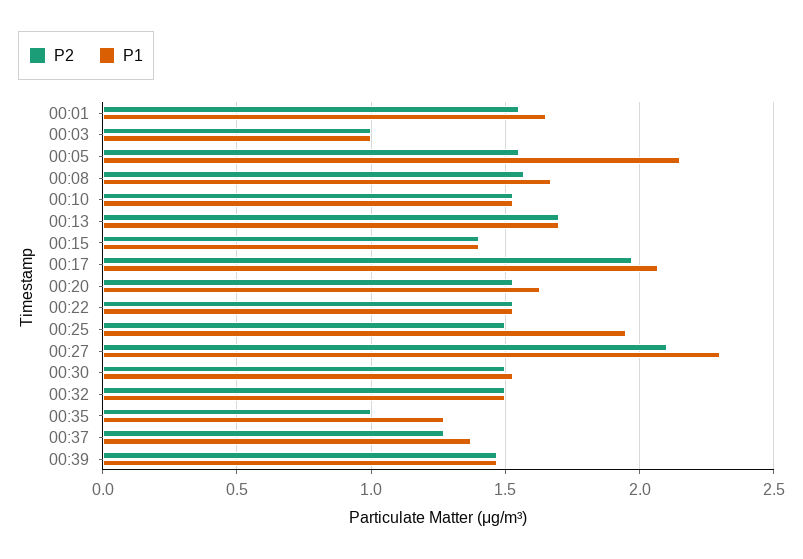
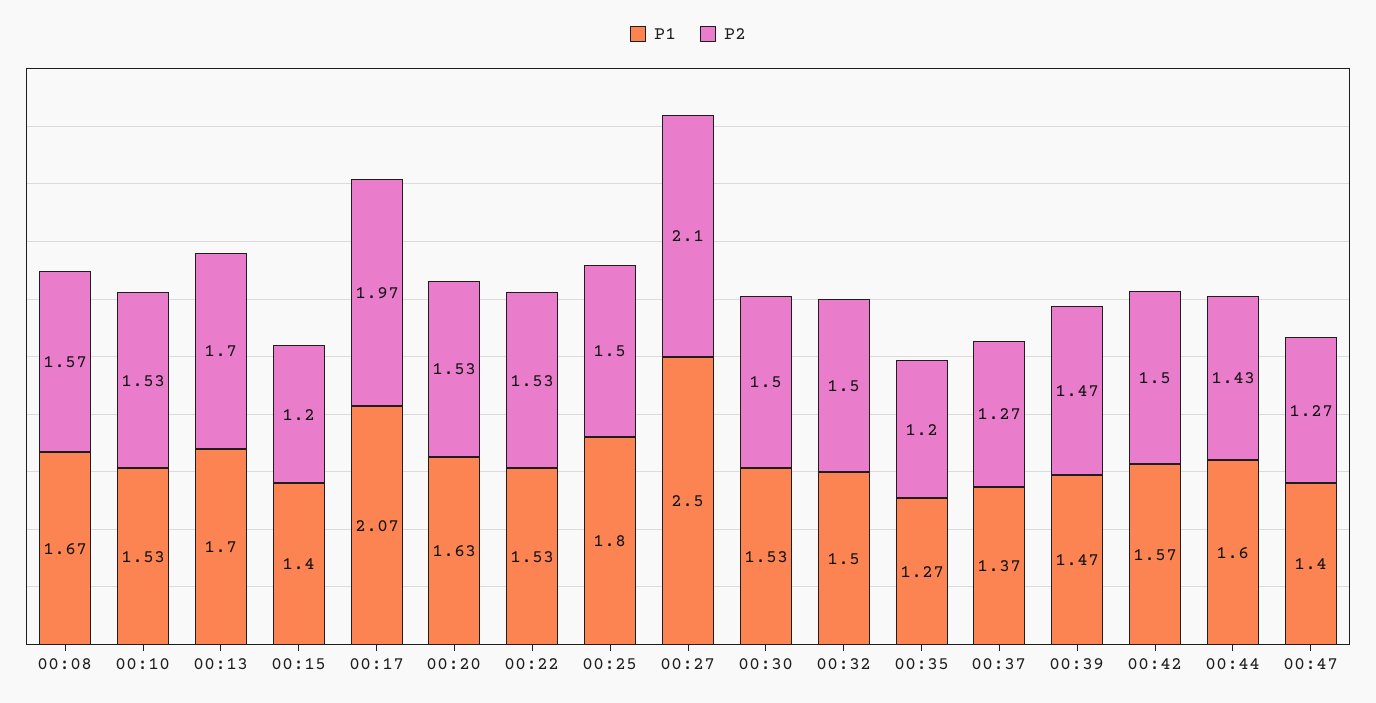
P2, 00:01: 1.55 -> none
P1, 00:01: 1.65 -> none
P2, 00:03: 1 -> none
P1, 00:03: 1 -> none
P2, 00:05: 1.55 -> none
P1, 00:05: 2.15 -> none
P2, 00:15: 1.4 -> 1.2
P1, 00:25: 1.95 -> 1.8
P1, 00:27: 2.3 -> 2.5
P2, 00:35: 1 -> 1.2
P1, 00:42: none -> 1.57
P2, 00:42: none -> 1.5
P1, 00:44: none -> 1.6
P2, 00:44: none -> 1.43
P1, 00:47: none -> 1.4
P2, 00:47: none -> 1.27

